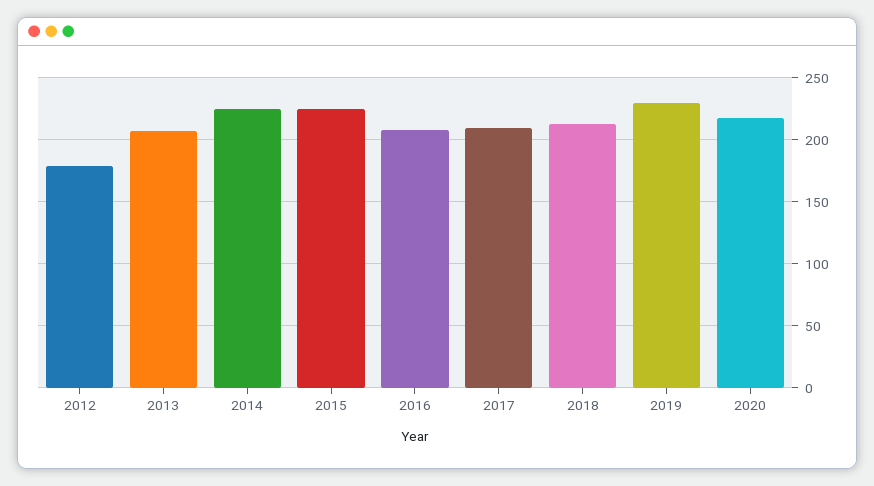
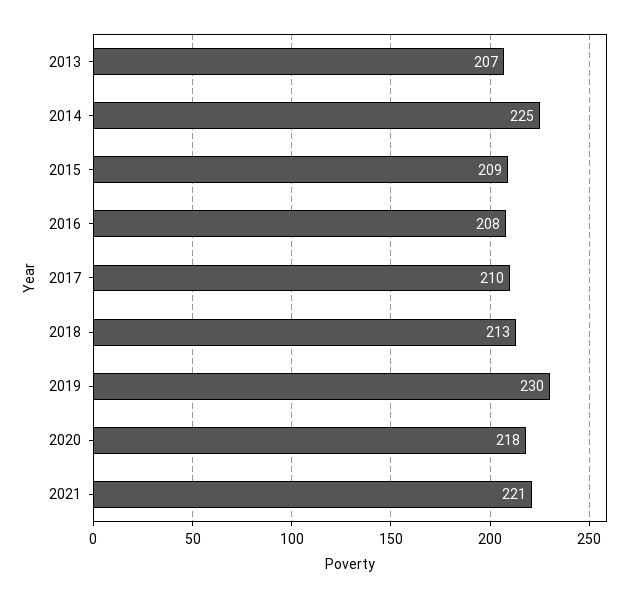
2012: 180 -> none
2015: 225 -> 209
2021: none -> 221

